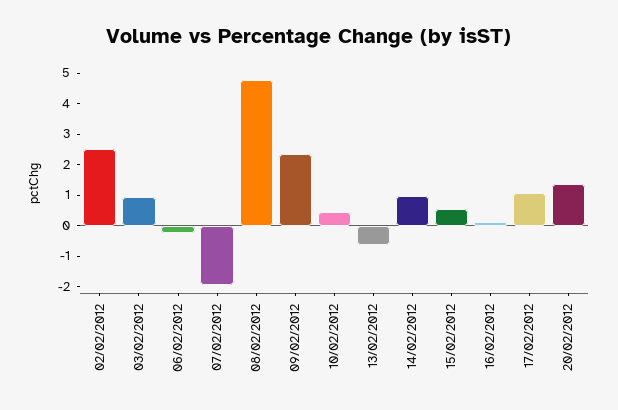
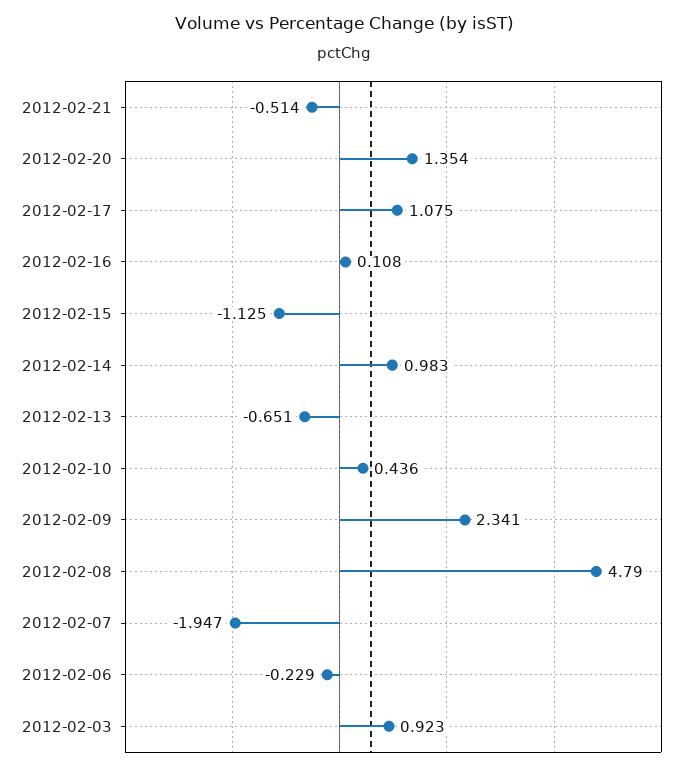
02/02/2012: 2.5 -> none
15/02/2012: 0.5 -> -1.125
2012-02-21: none -> -0.514

